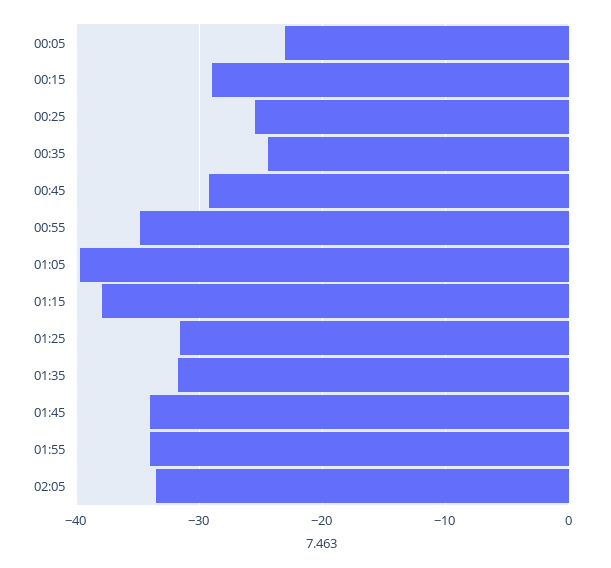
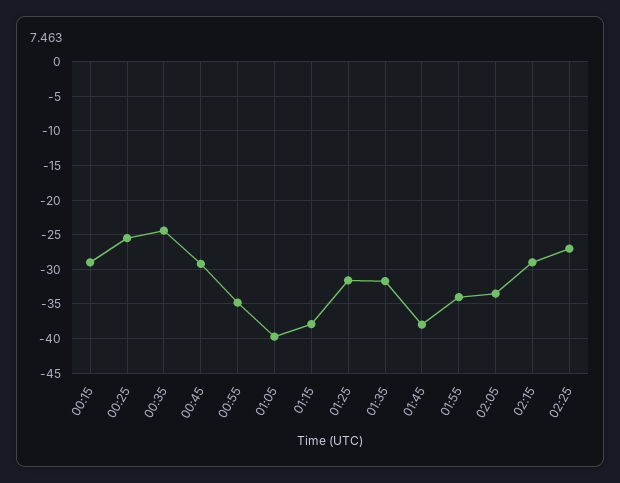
00:05: -23 -> none
01:45: -34 -> -38
02:15: none -> -29
02:25: none -> -27

